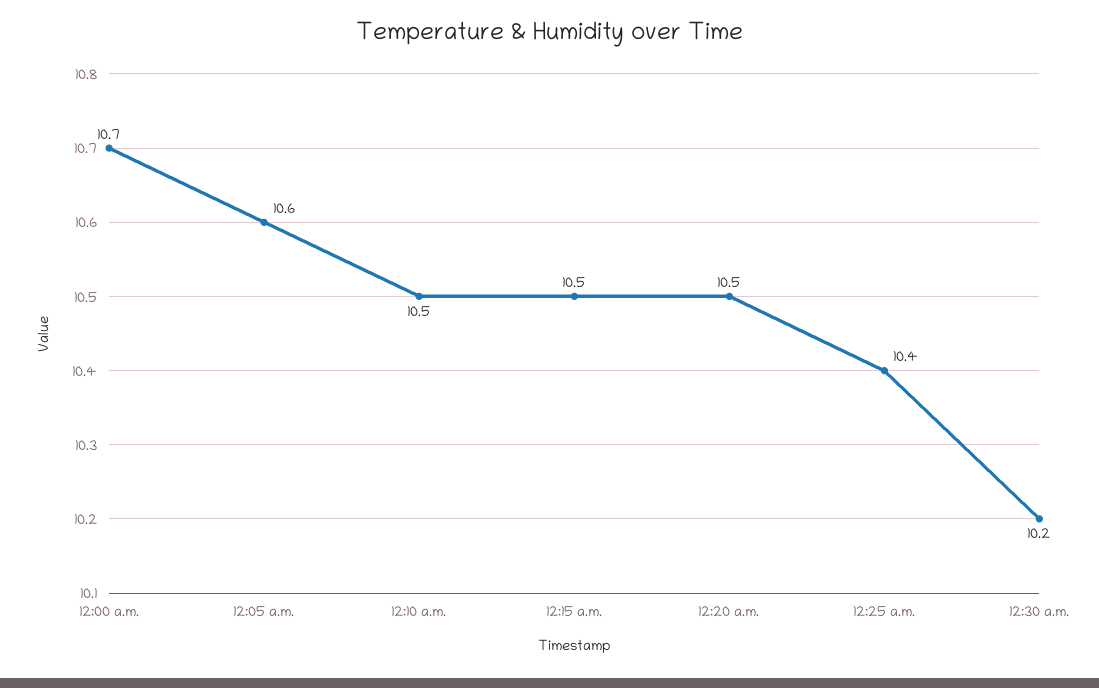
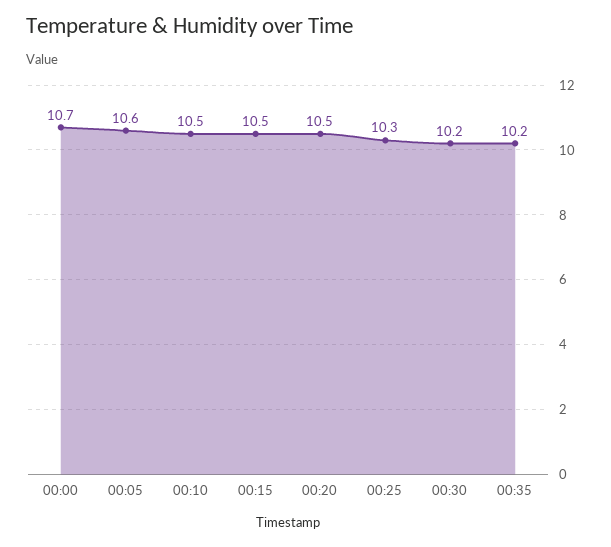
12:25 a.m.: 10.4 -> 10.3
00:35: none -> 10.2

